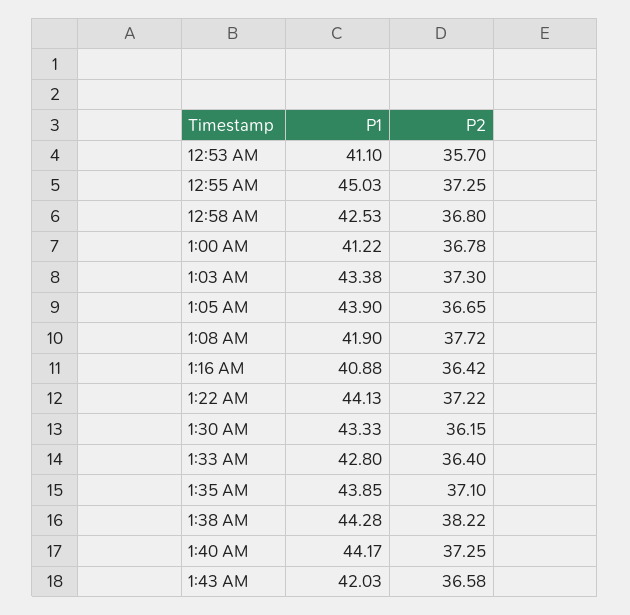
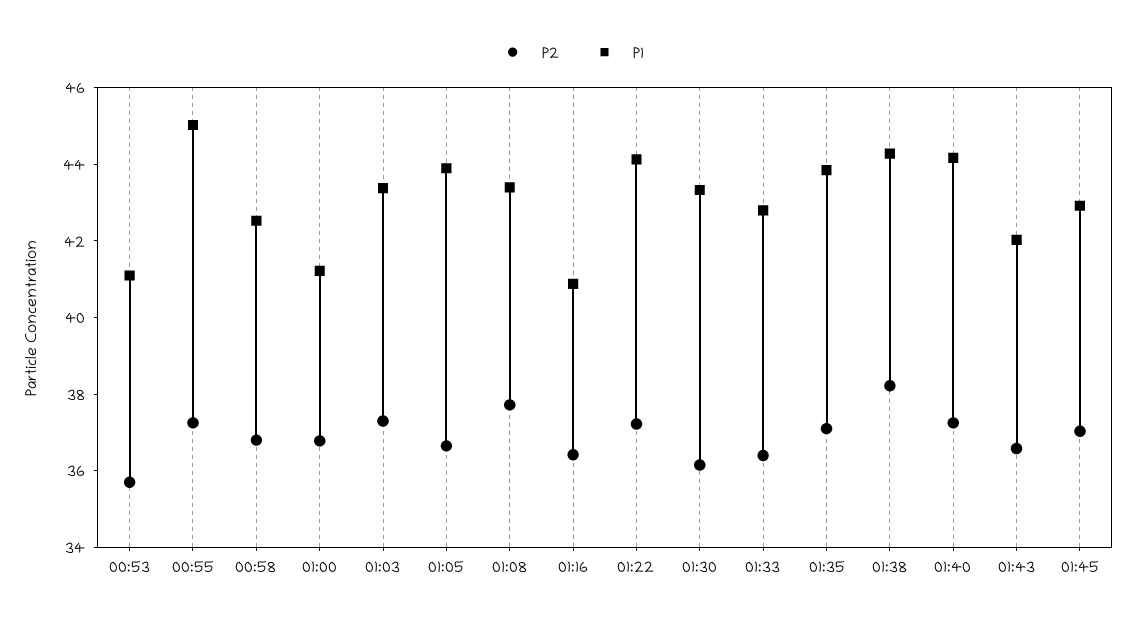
P1, 1:08 AM: 41.9 -> 43.5
P2, 01:45: none -> 37
P1, 01:45: none -> 43

